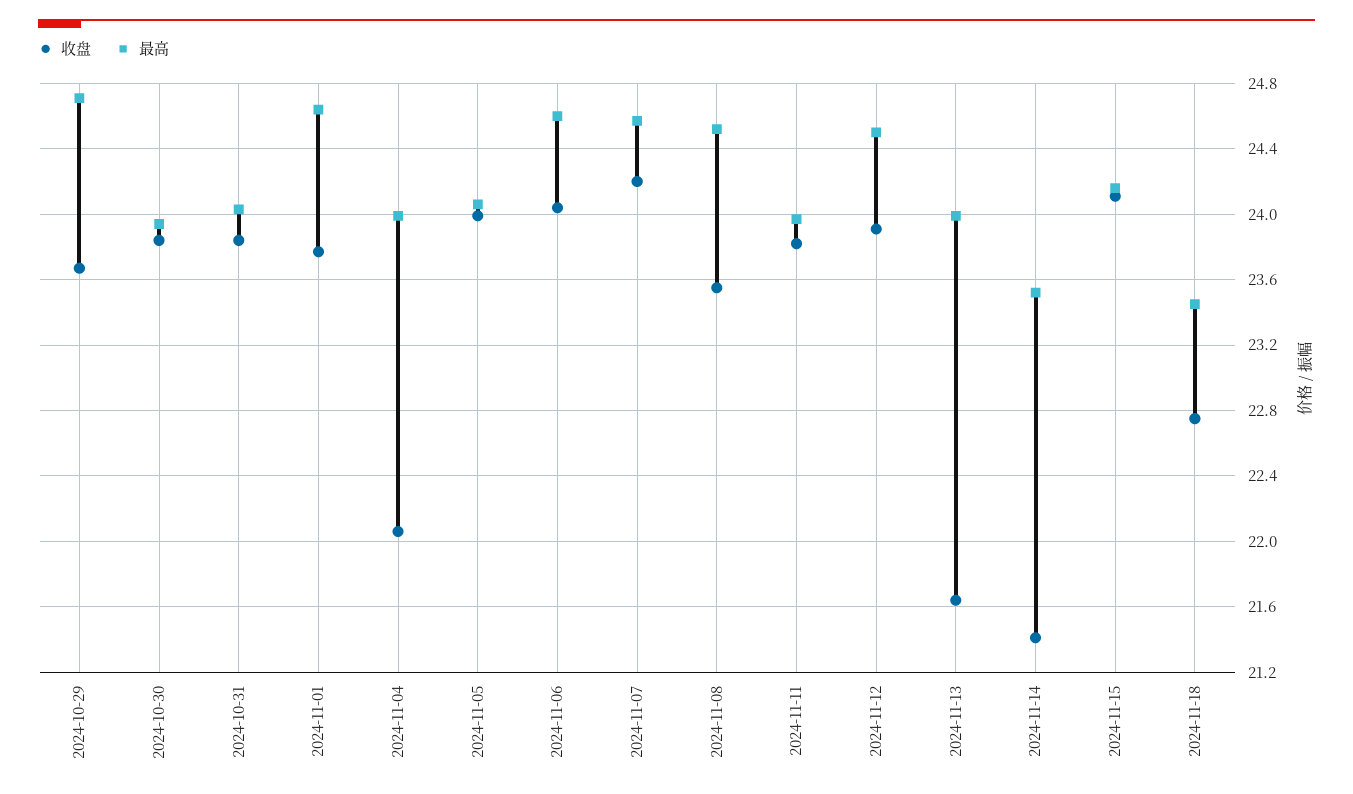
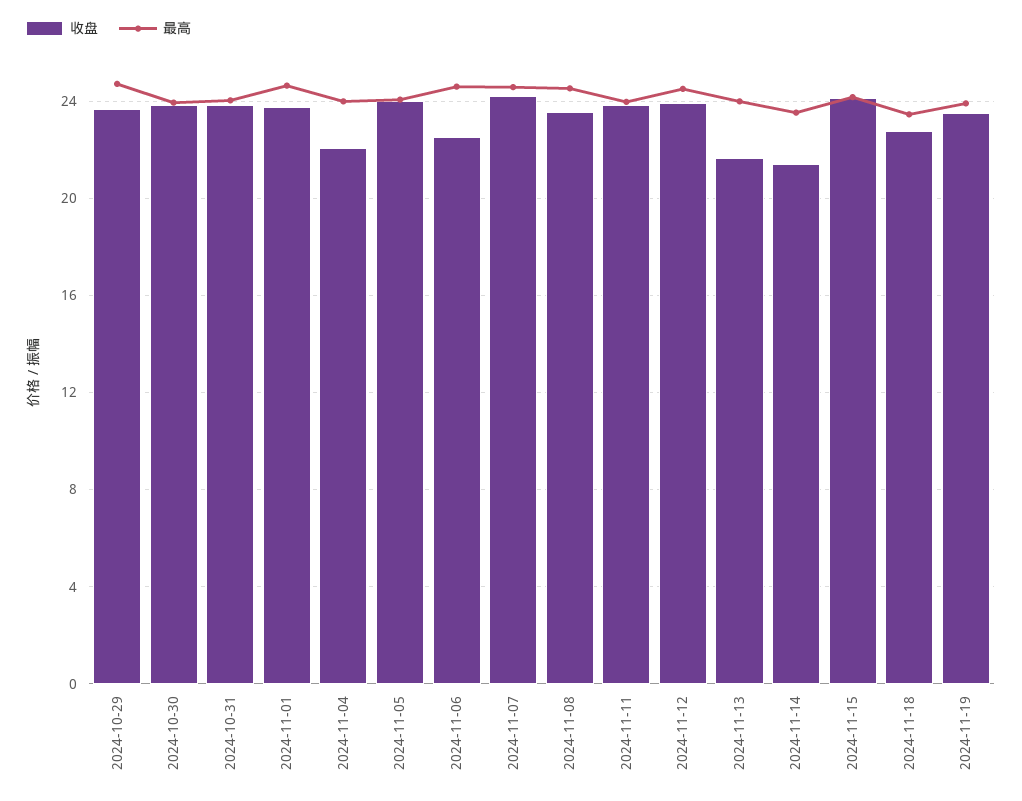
收盘, 2024-11-06: 24.05 -> 22.5
收盘, 2024-11-19: none -> 23.5
最高, 2024-11-19: none -> 24

